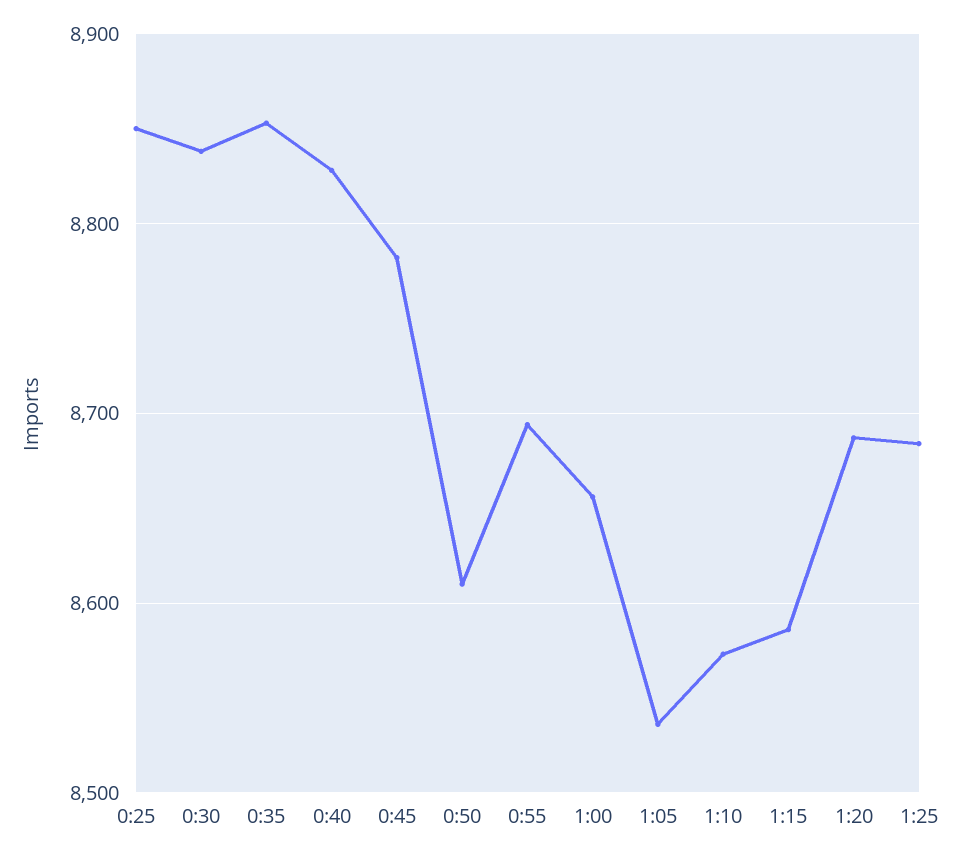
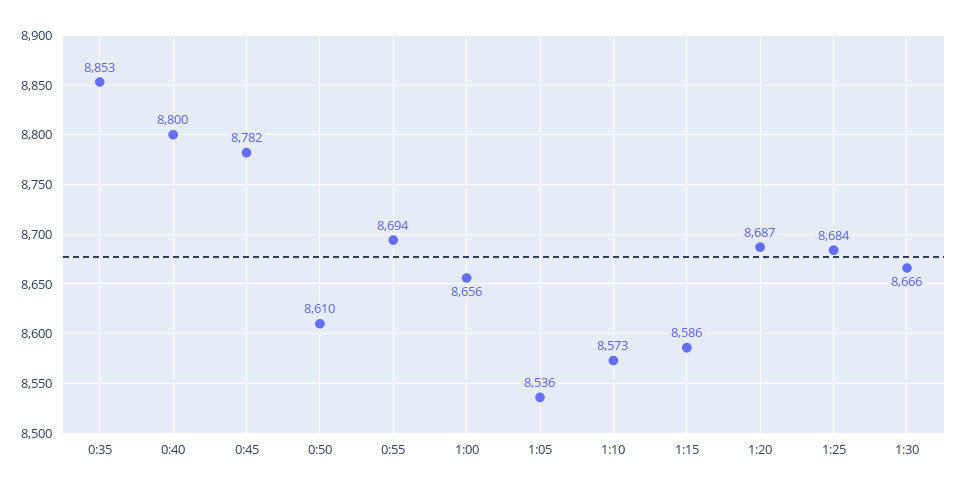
0:25: 8850 -> none
0:30: 8840 -> none
0:40: 8830 -> 8800
1:30: none -> 8666

